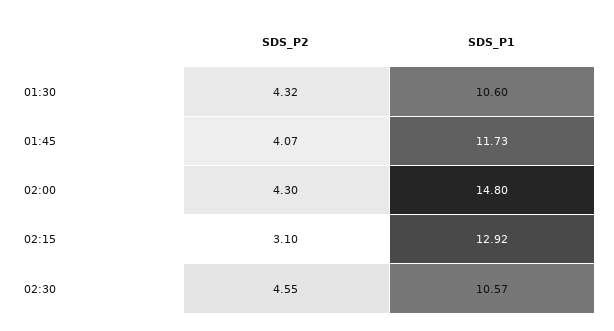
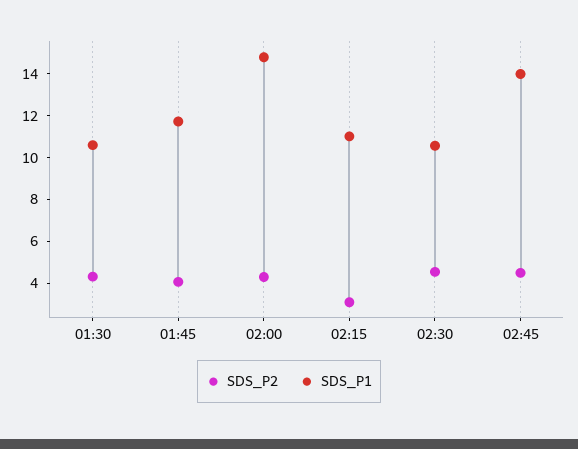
SDS_P1, 02:15: 12.92 -> 11
SDS_P2, 02:45: none -> 4.5
SDS_P1, 02:45: none -> 14

